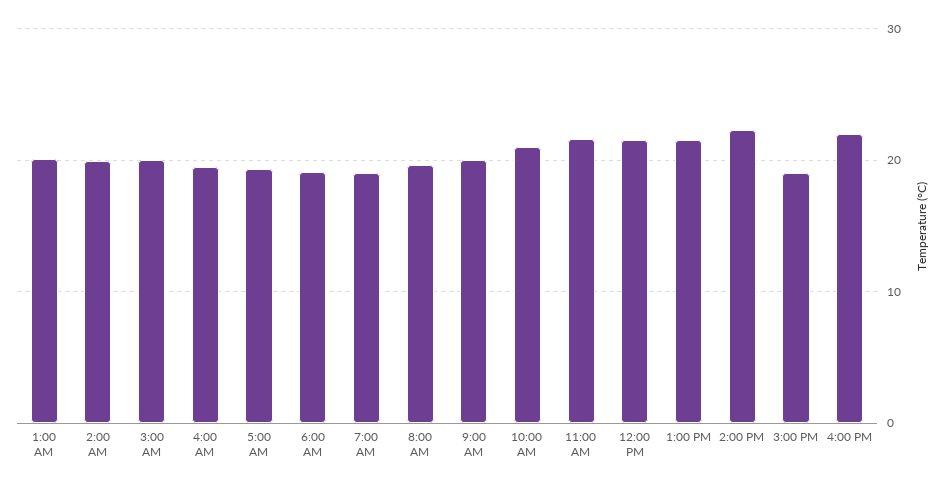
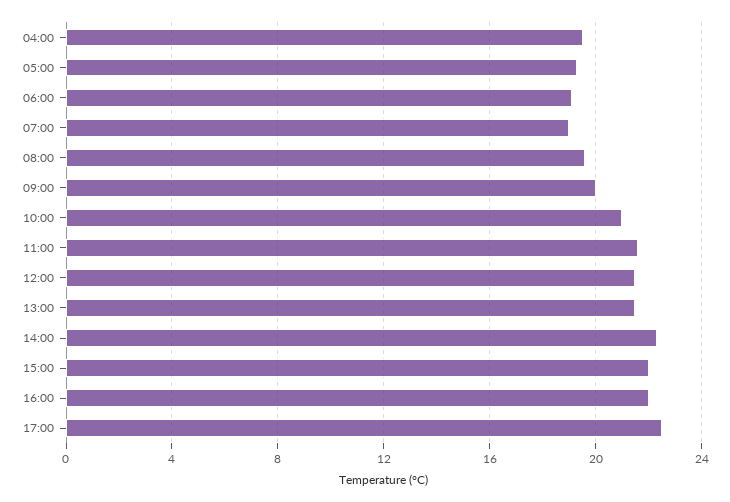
1:00 AM: 20 -> none
2:00 AM: 20 -> none
3:00 AM: 20 -> none
3:00 PM: 19 -> 22
17:00: none -> 22.5

